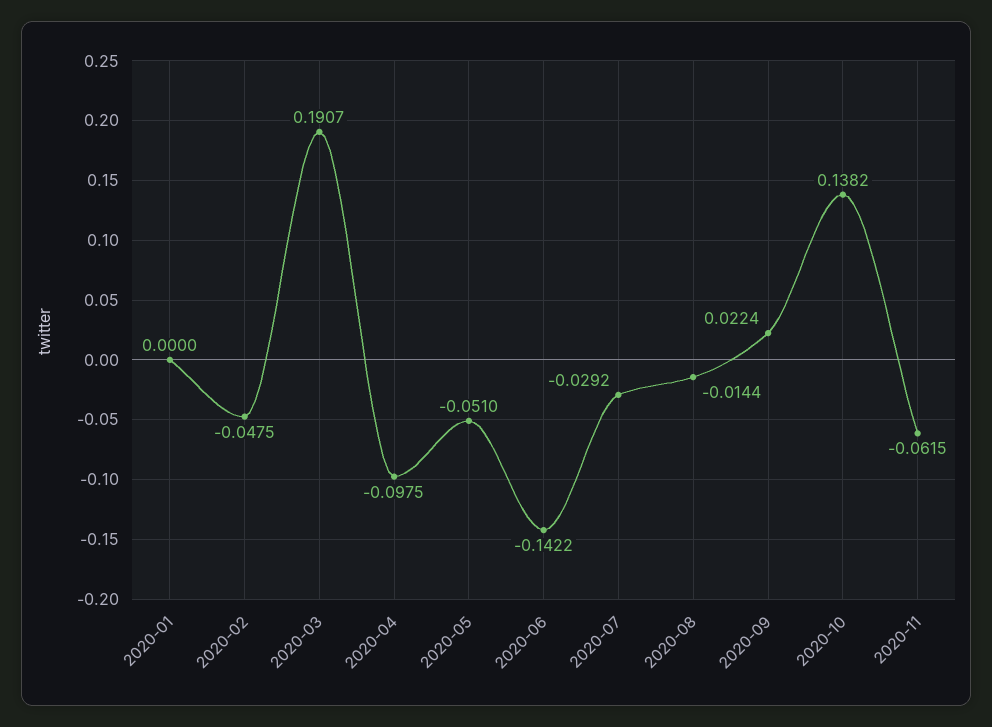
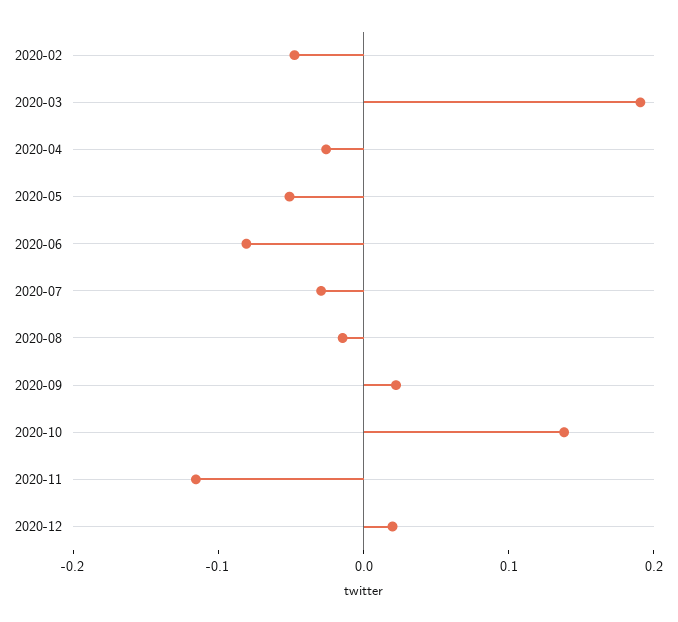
2020-01: 0 -> none
2020-04: -0.0975 -> -0.02
2020-06: -0.1422 -> -0.08
2020-11: -0.0615 -> -0.12
2020-12: none -> 0.02

